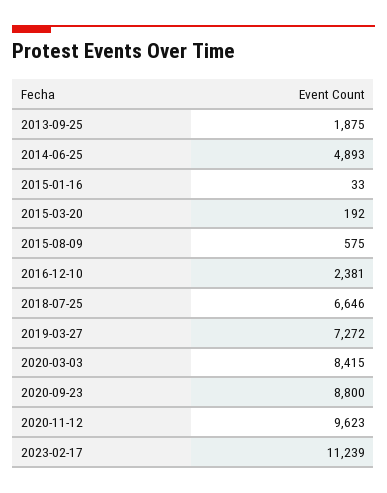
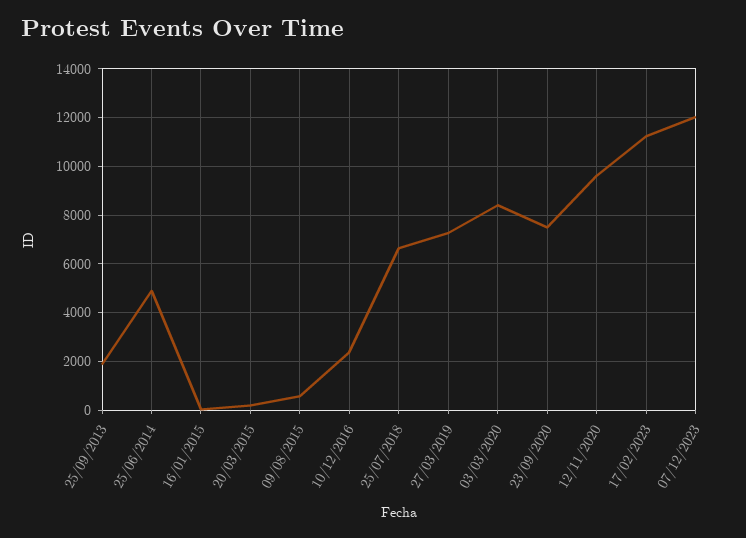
2020-09-23: 8800 -> 7500
07/12/2023: none -> 12000

